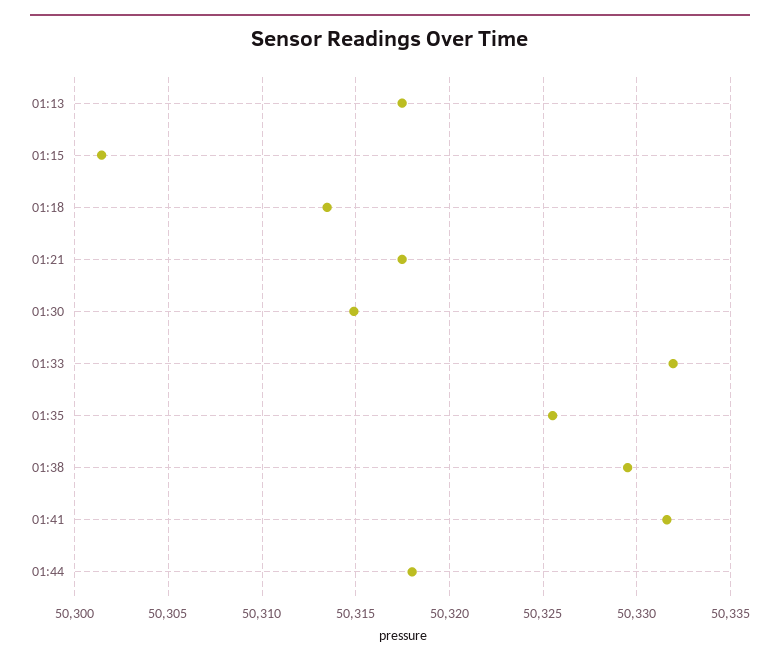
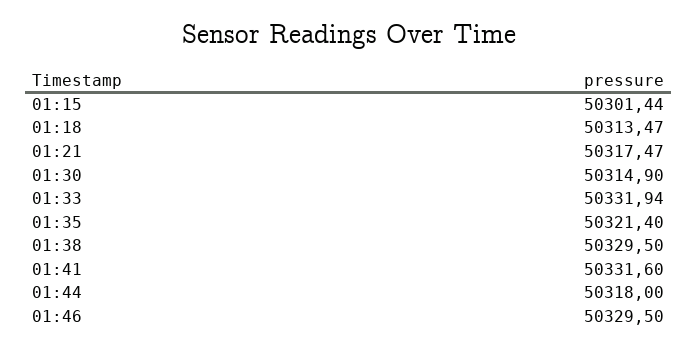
01:13: 50317.5 -> none
01:35: 50325.5 -> 50321.4
01:46: none -> 50329.5

